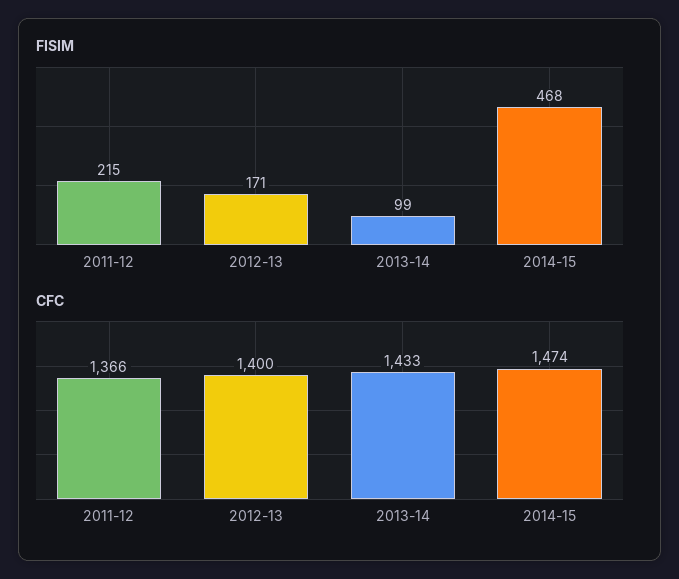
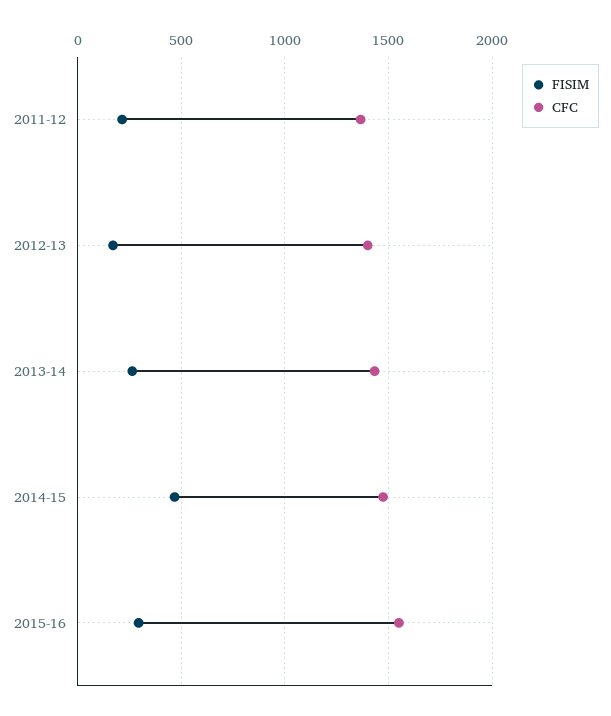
FISIM, 2013-14: 99 -> 250
FISIM, 2015-16: none -> 300
CFC, 2015-16: none -> 1550

